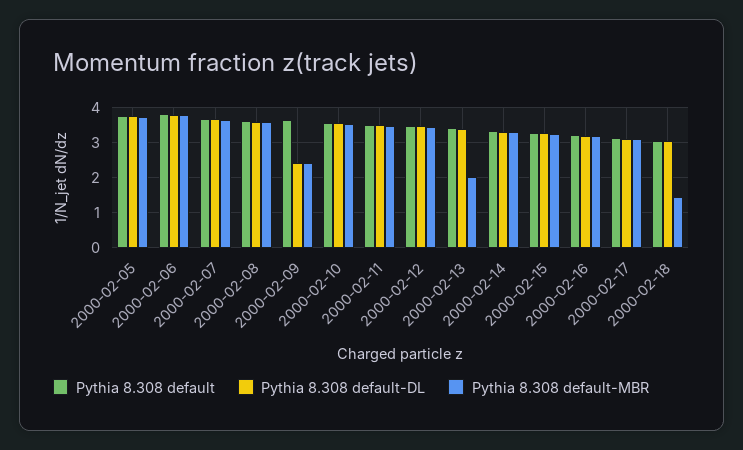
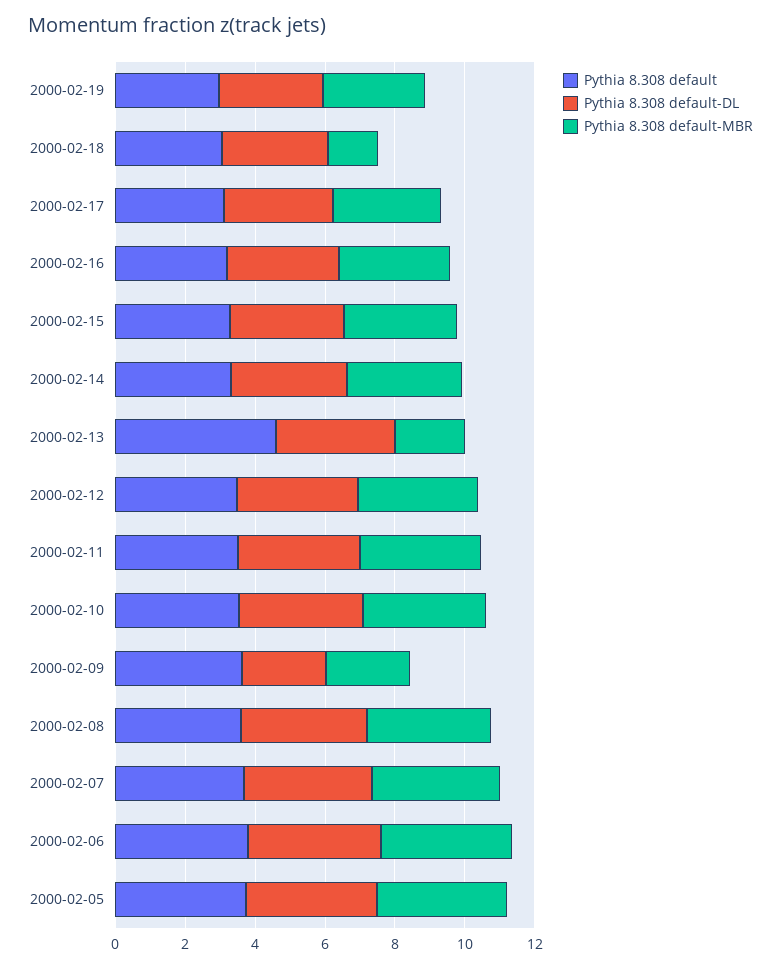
Pythia 8.308 default, 2000-02-13: 3.4 -> 4.5
Pythia 8.308 default, 2000-02-19: none -> 3
Pythia 8.308 default-DL, 2000-02-19: none -> 3
Pythia 8.308 default-MBR, 2000-02-19: none -> 3

